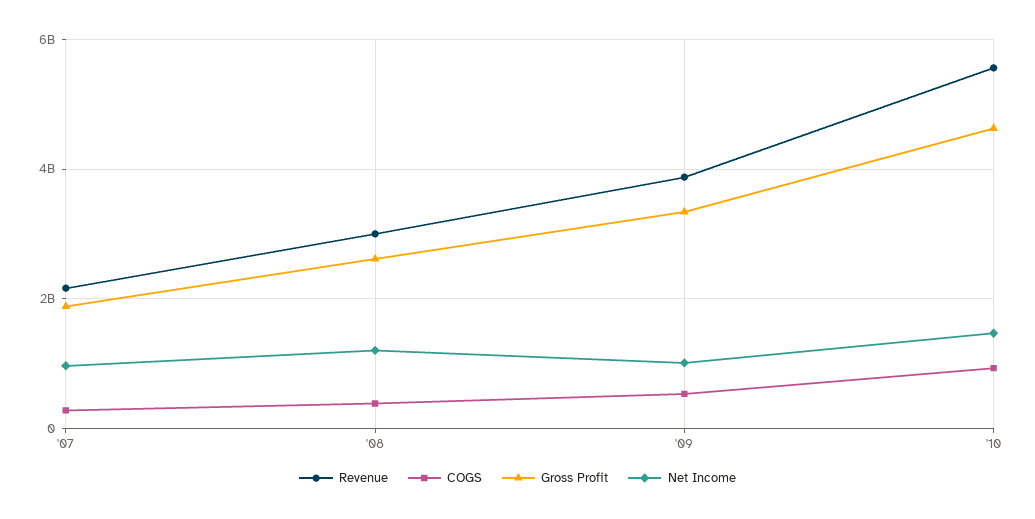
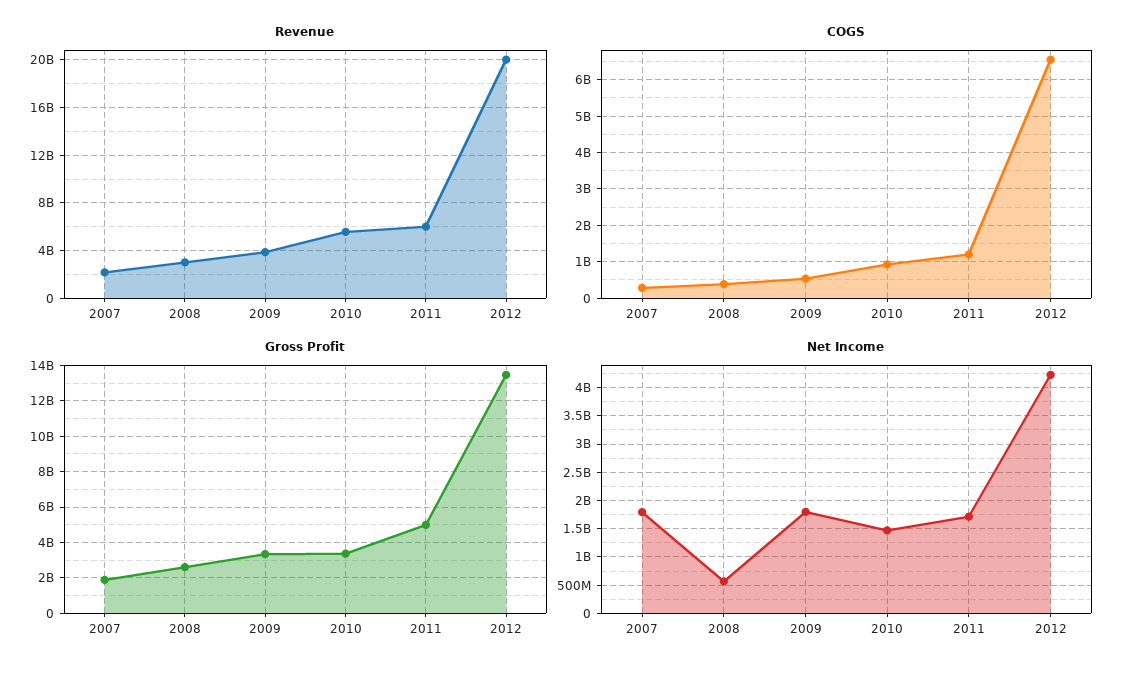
Net Income, '07: 1000000000 -> 1750000000
Net Income, '08: 1200000000 -> 500000000
Net Income, '09: 1000000000 -> 1750000000
Gross Profit, '10: 4600000000 -> 3500000000
Revenue, 2011: none -> 6000000000
Revenue, 2012: none -> 20000000000
COGS, 2011: none -> 1200000000
COGS, 2012: none -> 6600000000
Gross Profit, 2011: none -> 5000000000
Gross Profit, 2012: none -> 13500000000
Net Income, 2011: none -> 1750000000
Net Income, 2012: none -> 4250000000

